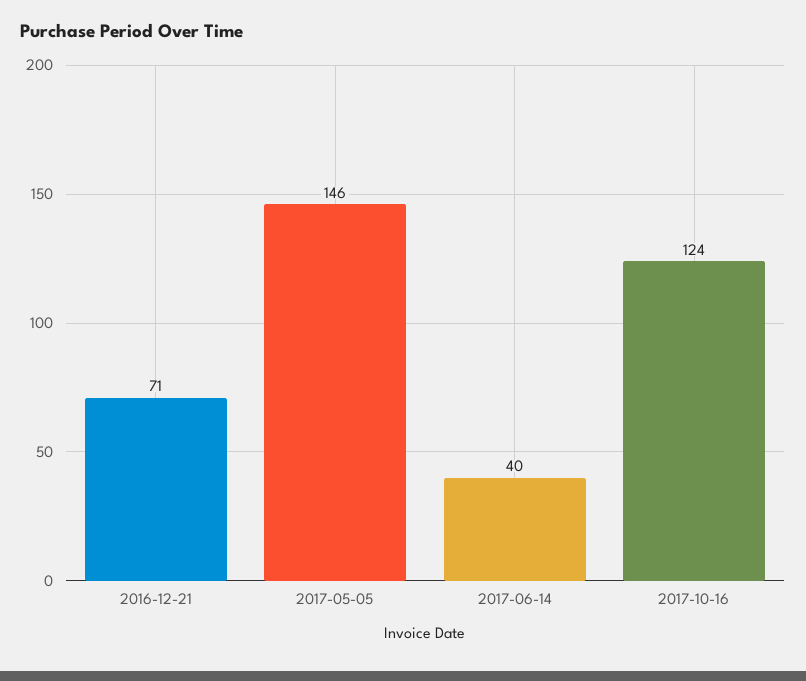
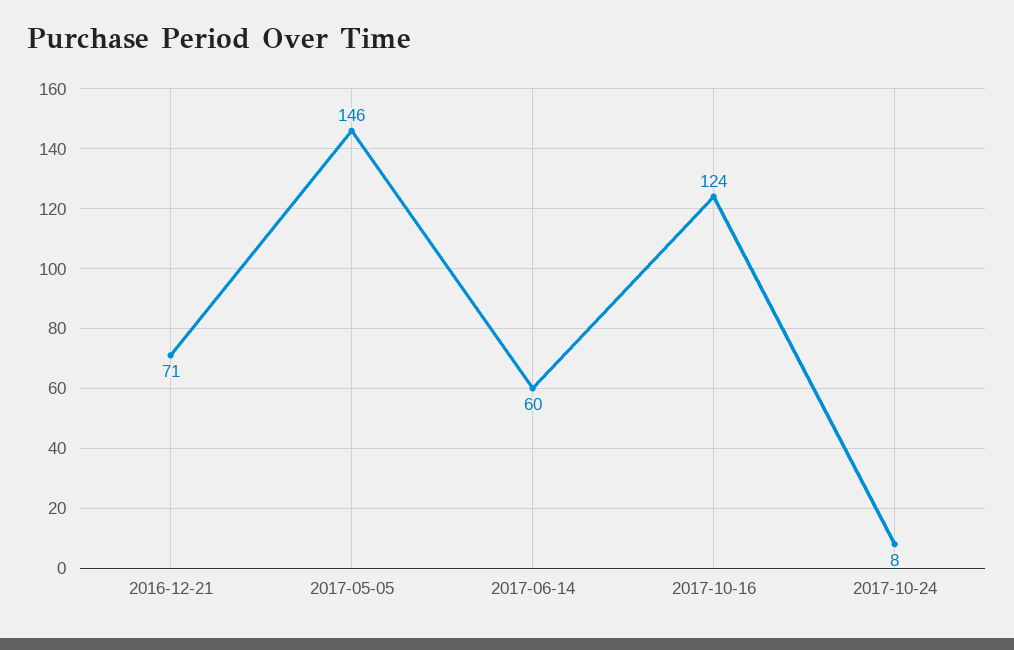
2017-06-14: 40 -> 60
2017-10-24: none -> 8

